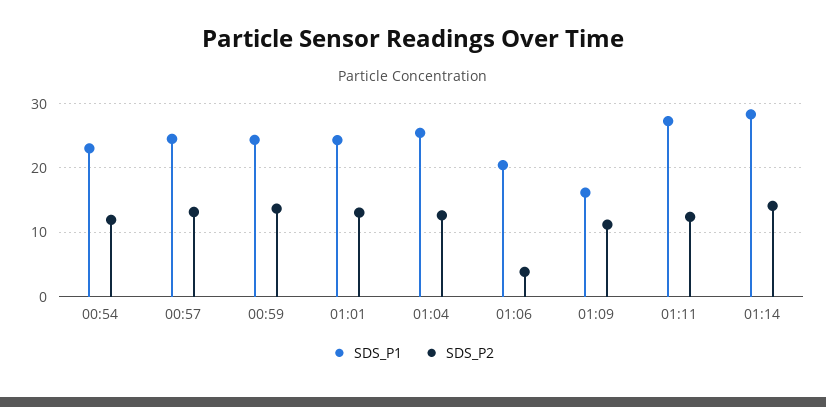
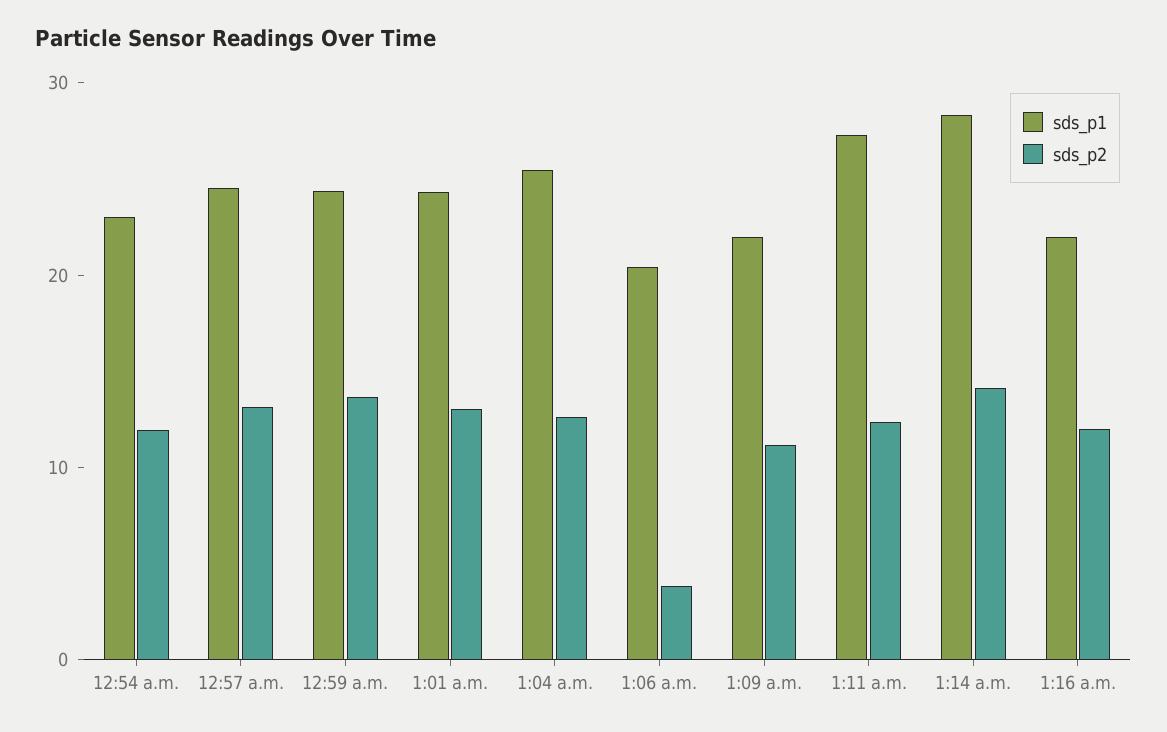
SDS_P1, 01:09: 16 -> 22
SDS_P1, 1:16 a.m.: none -> 22
SDS_P2, 1:16 a.m.: none -> 12

